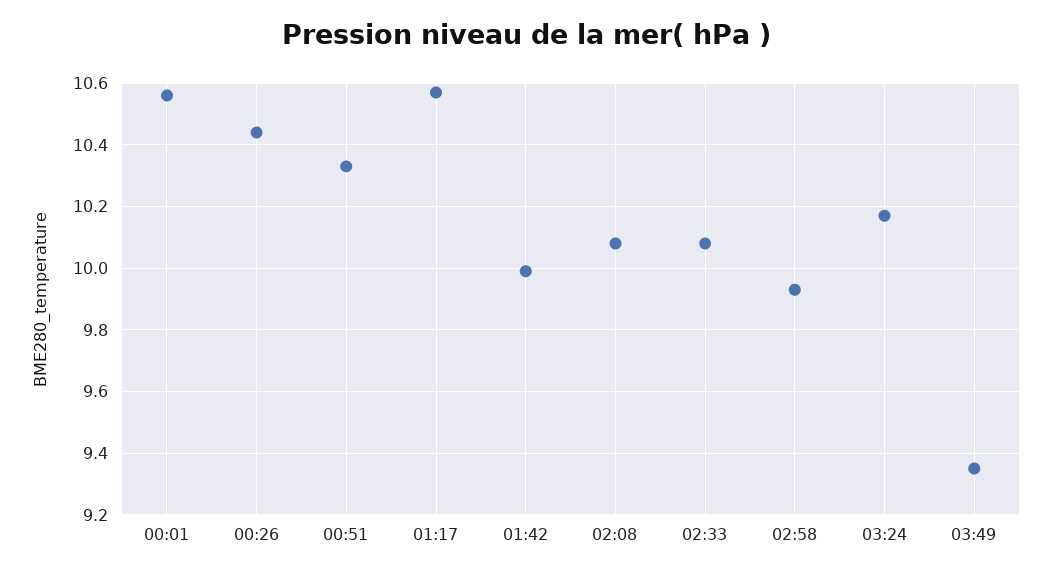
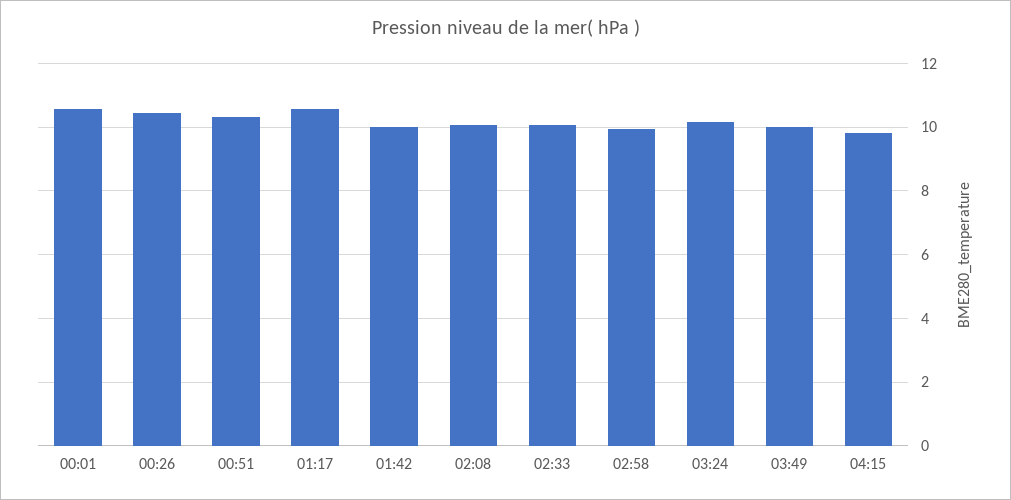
03:49: 9.35 -> 10
04:15: none -> 9.8

